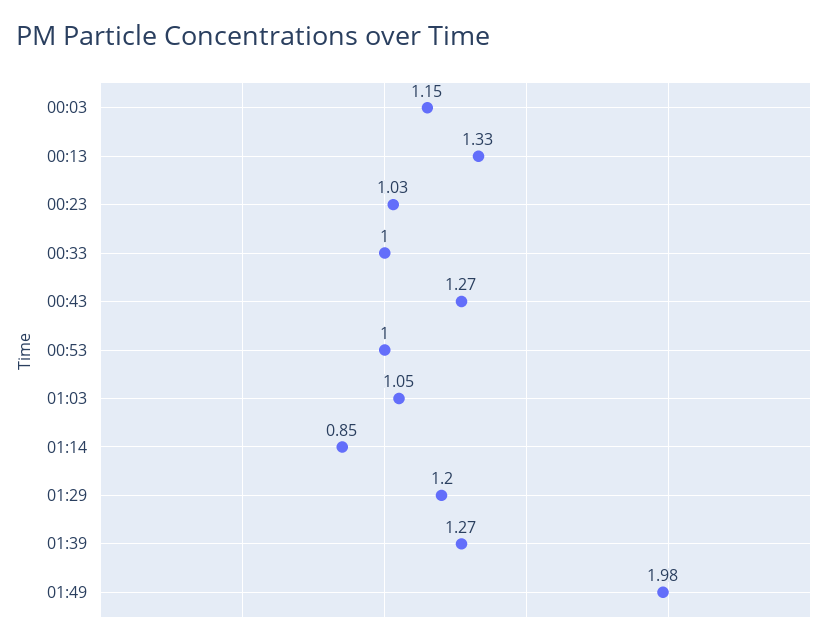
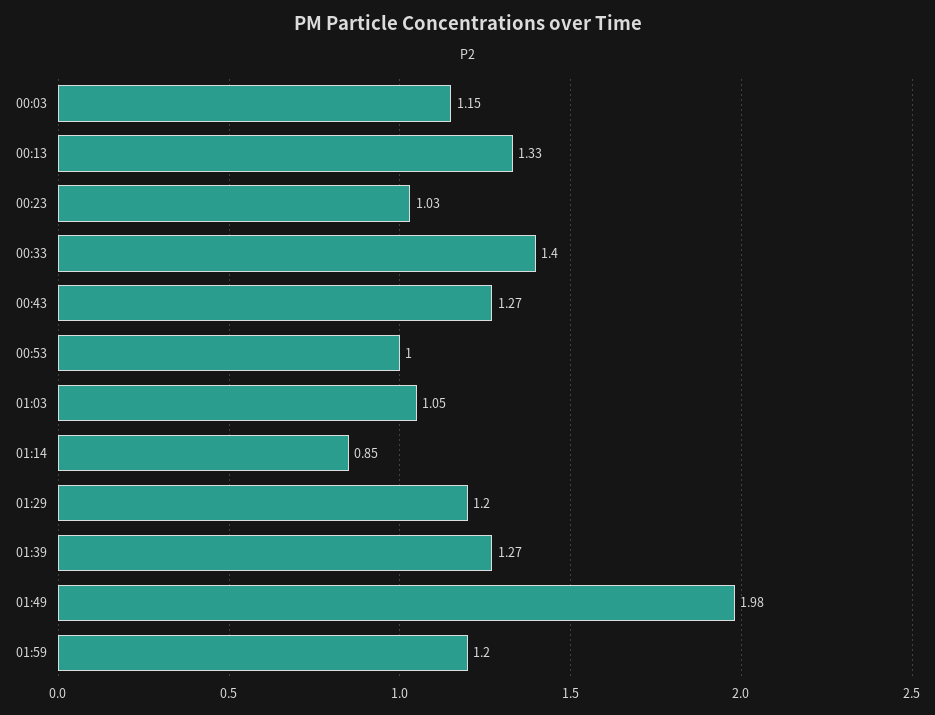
00:33: 1 -> 1.4
01:59: none -> 1.2

